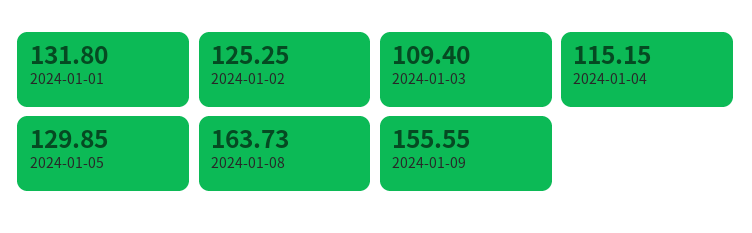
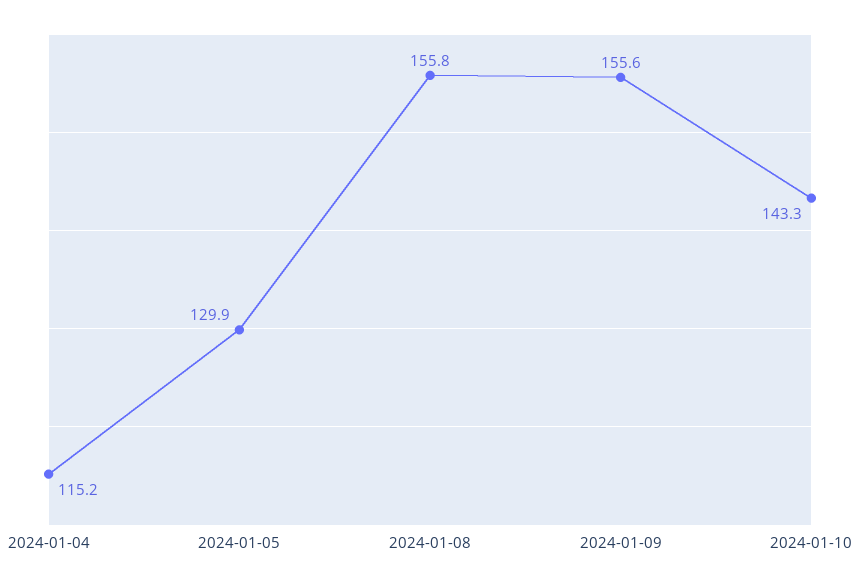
2024-01-01: 131.8 -> none
2024-01-02: 125.25 -> none
2024-01-03: 109.4 -> none
2024-01-08: 163.73 -> 155.8
2024-01-10: none -> 143.3

